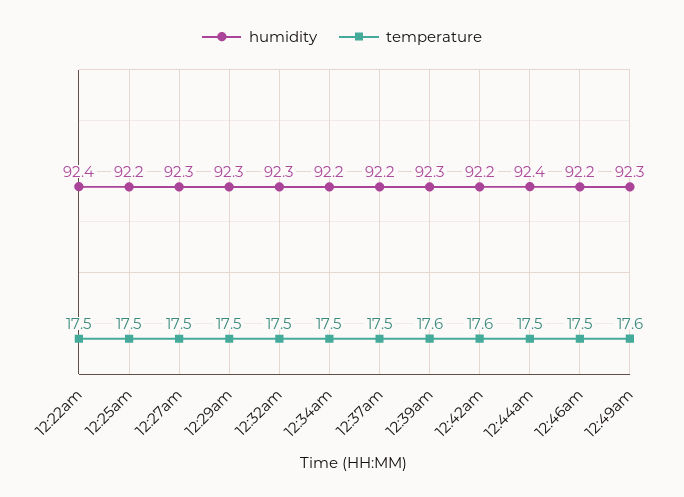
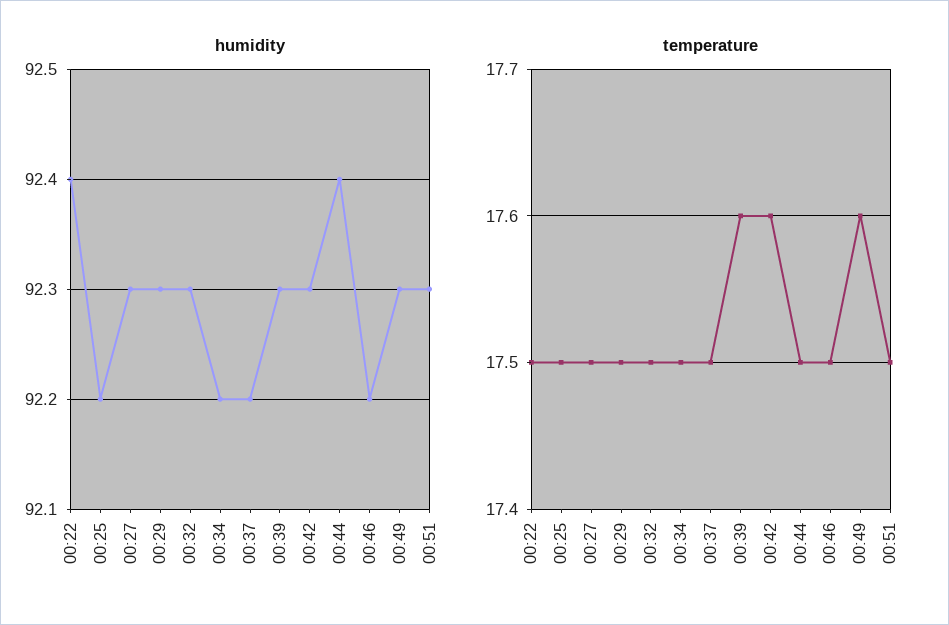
humidity, 12:42am: 92.2 -> 92.3
humidity, 00:51: none -> 92.3
temperature, 00:51: none -> 17.5

